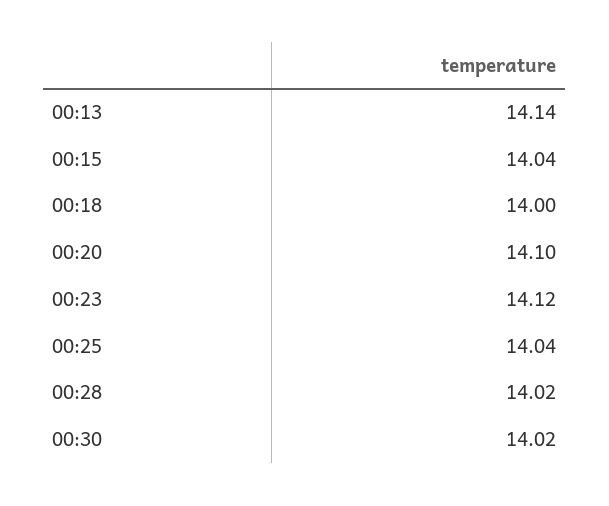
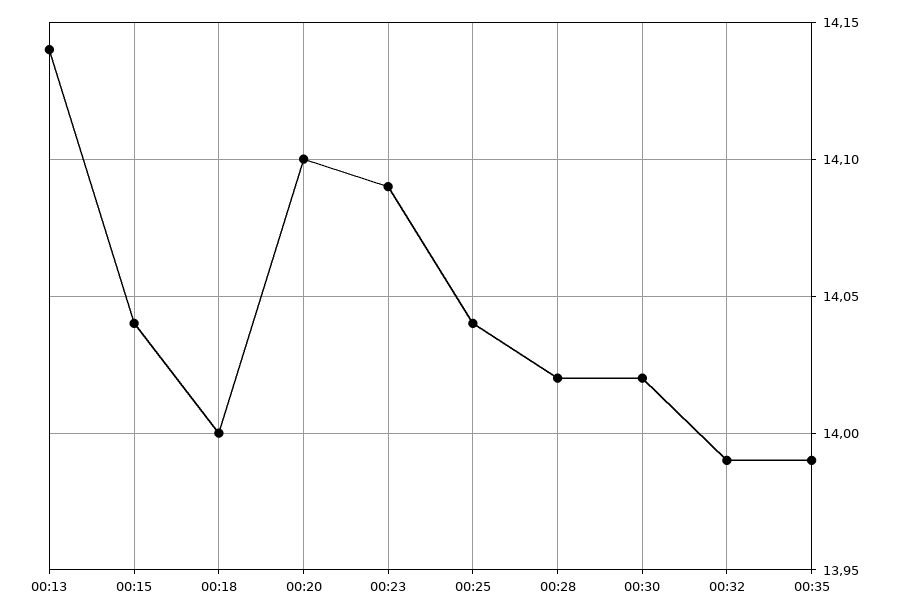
00:23: 14.12 -> 14.09
00:32: none -> 13.99
00:35: none -> 13.99

